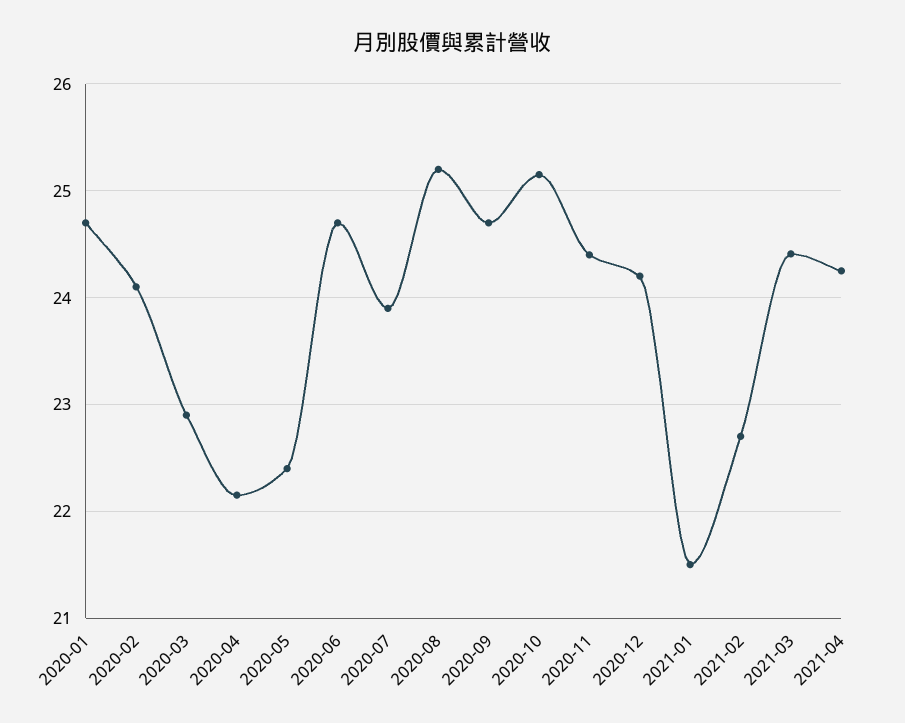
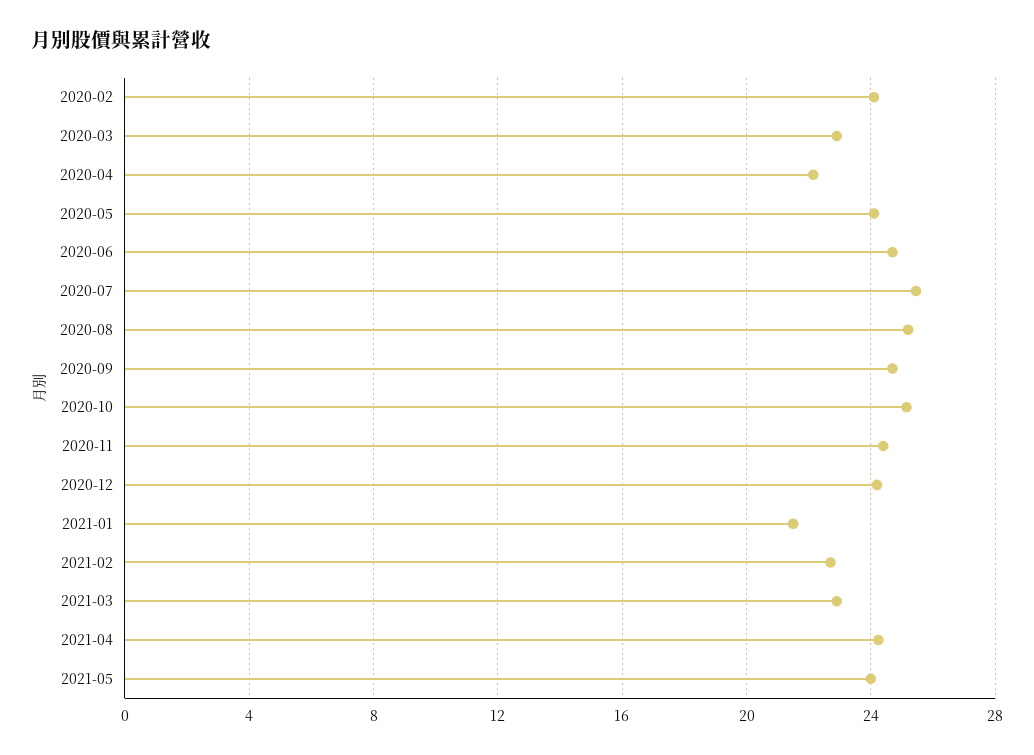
2020-01: 24.7 -> none
2020-05: 22.4 -> 24
2020-07: 23.9 -> 25.5
2021-03: 24.4 -> 23
2021-05: none -> 24

